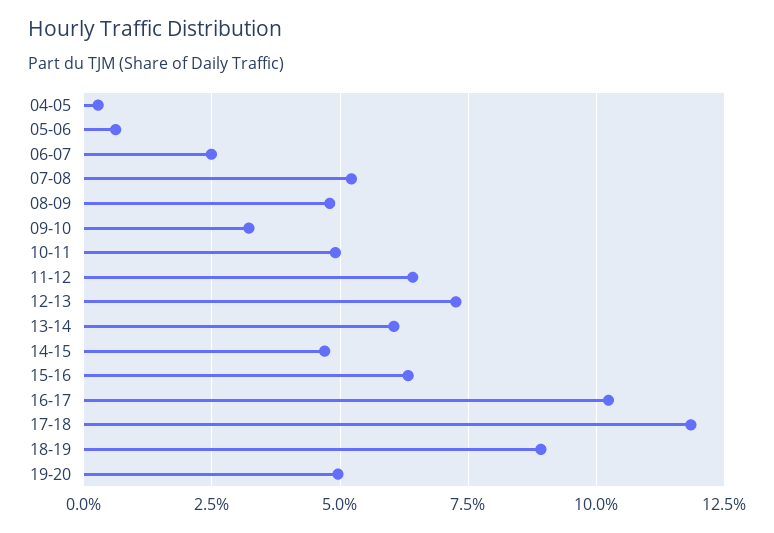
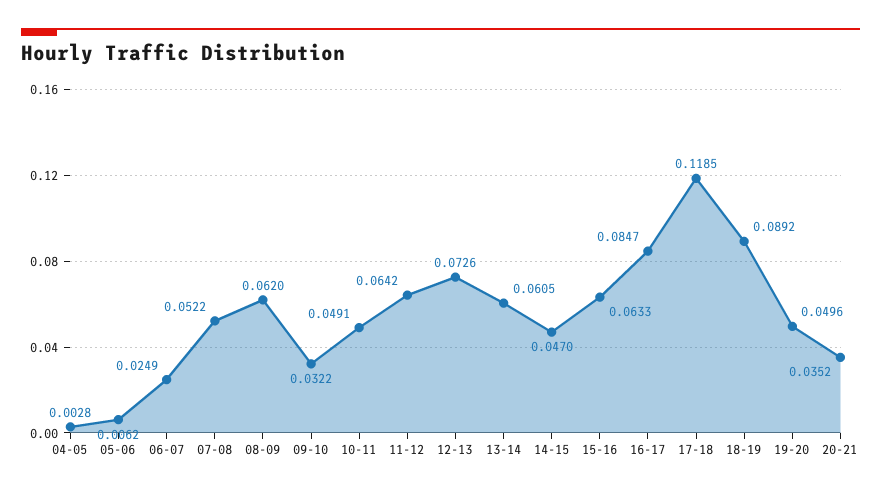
08-09: 0.0475 -> 0.062
16-17: 0.1025 -> 0.0847
20-21: none -> 0.0352

